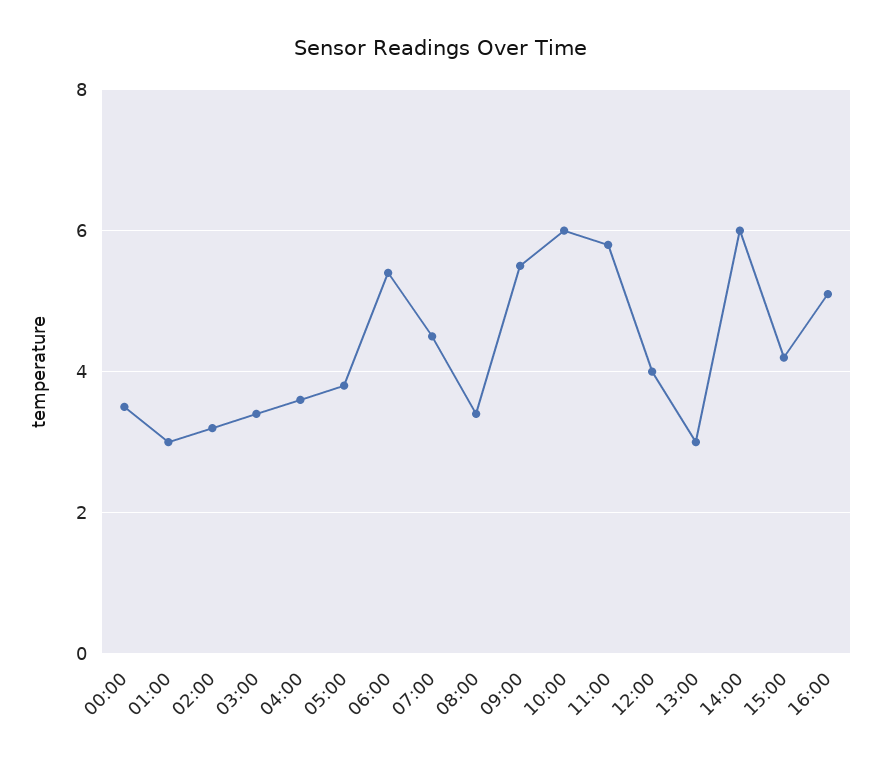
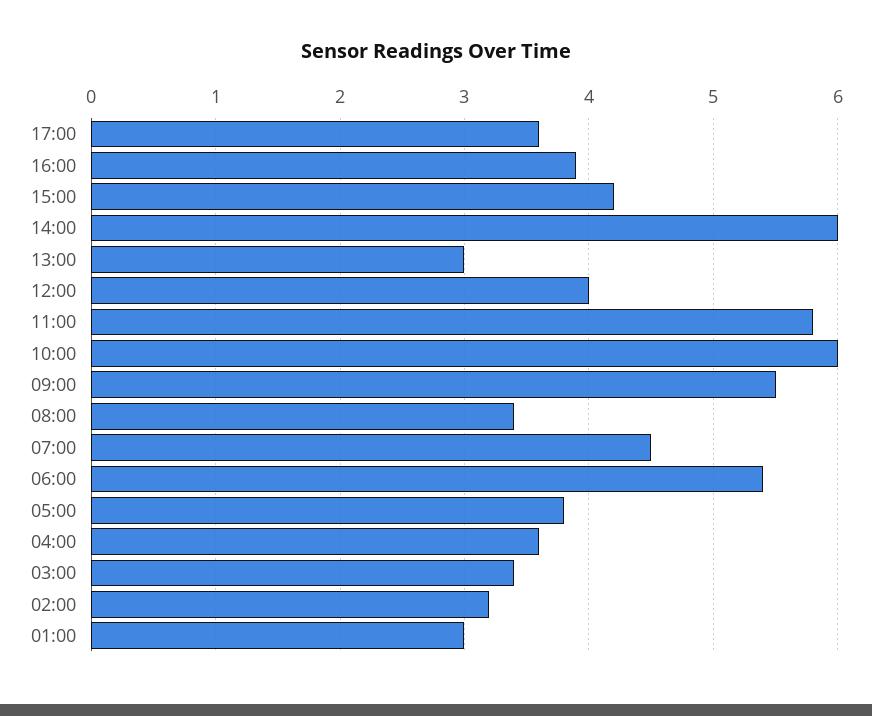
00:00: 3.5 -> none
16:00: 5 -> 3.9
17:00: none -> 3.6

